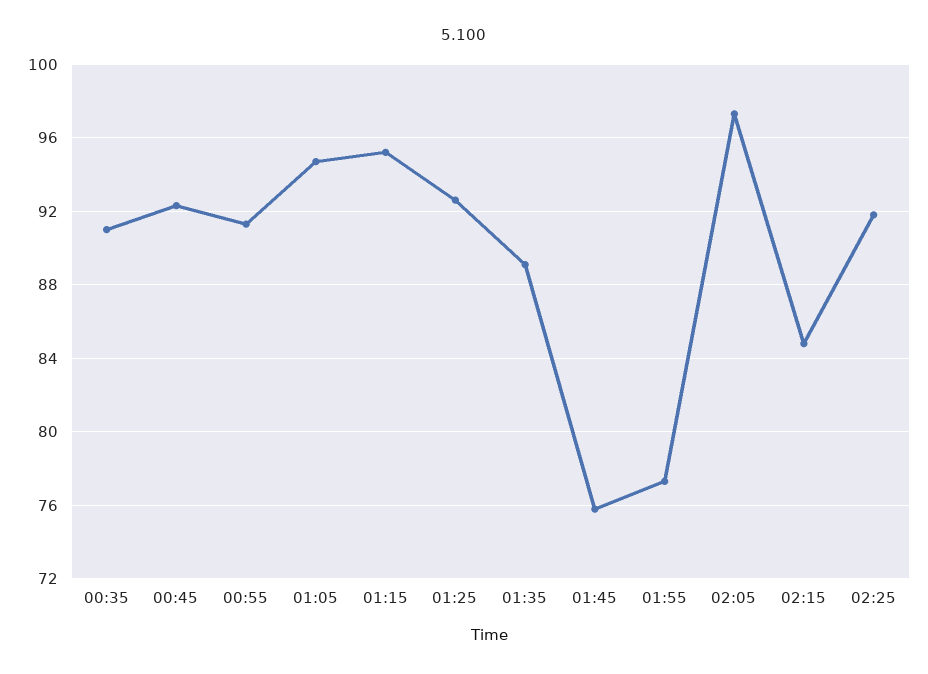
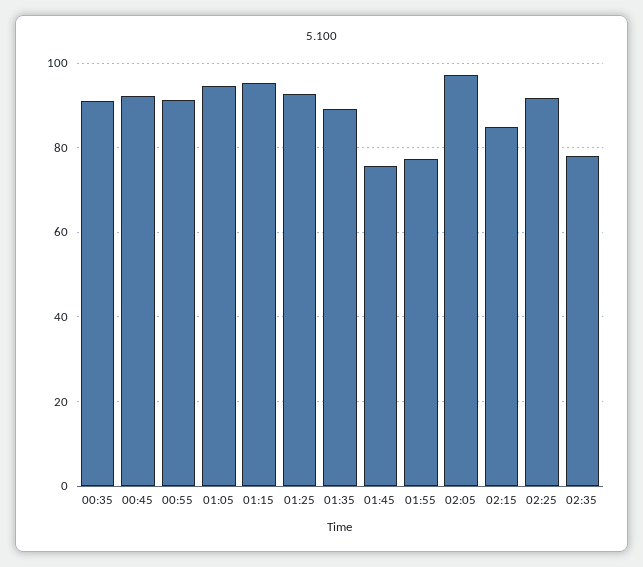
02:35: none -> 78

